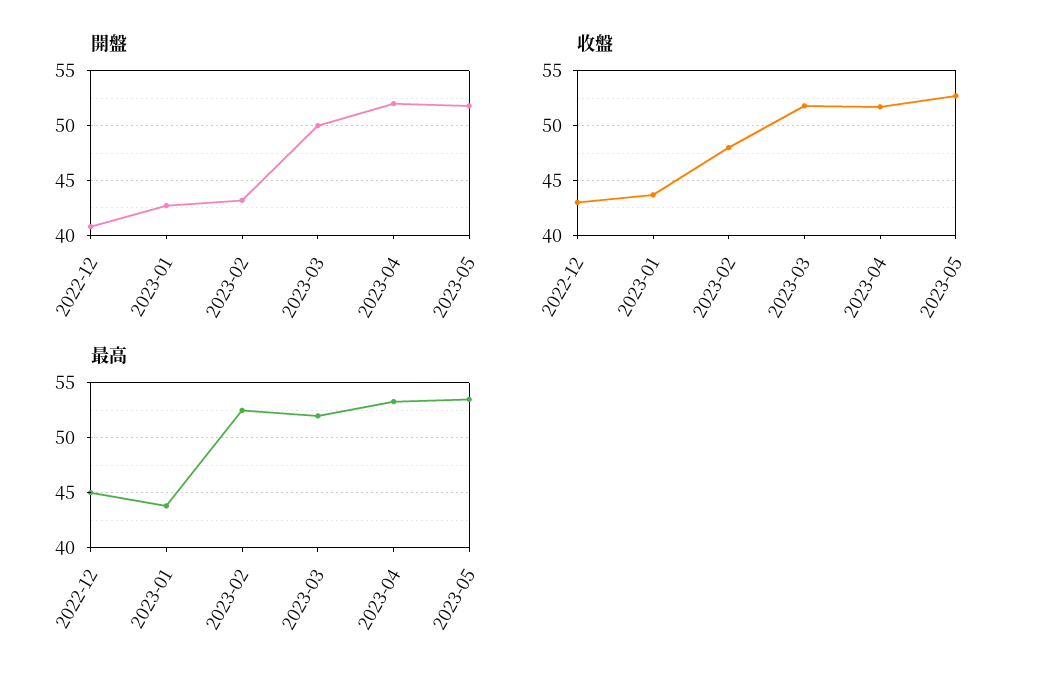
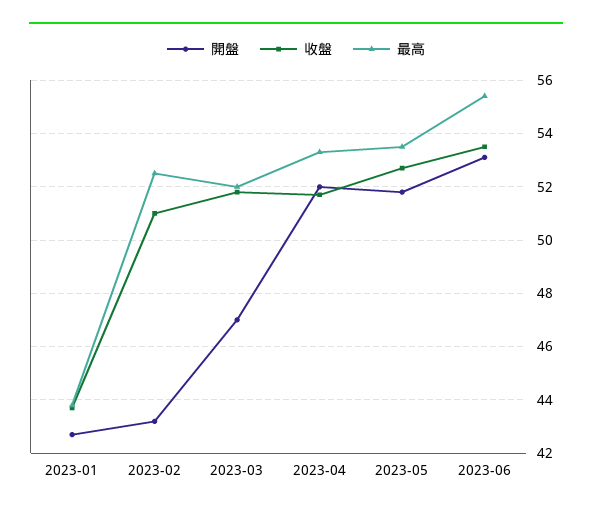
開盤, 2022-12: 41 -> none
開盤, 2023-03: 50 -> 47
收盤, 2022-12: 43 -> none
收盤, 2023-02: 48 -> 51
最高, 2022-12: 45 -> none
開盤, 2023-06: none -> 53
收盤, 2023-06: none -> 53.5
最高, 2023-06: none -> 55.5

